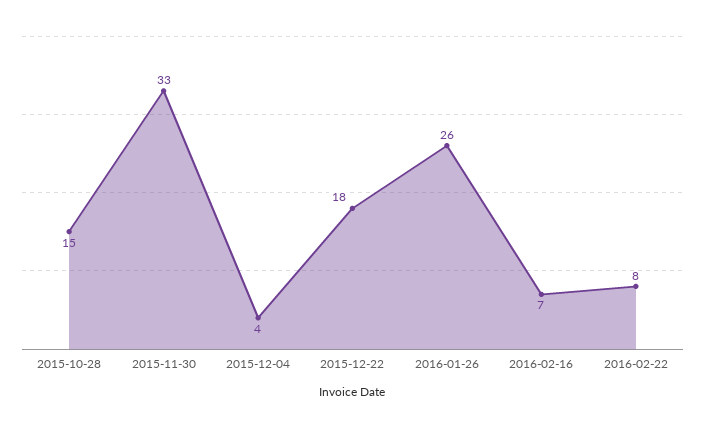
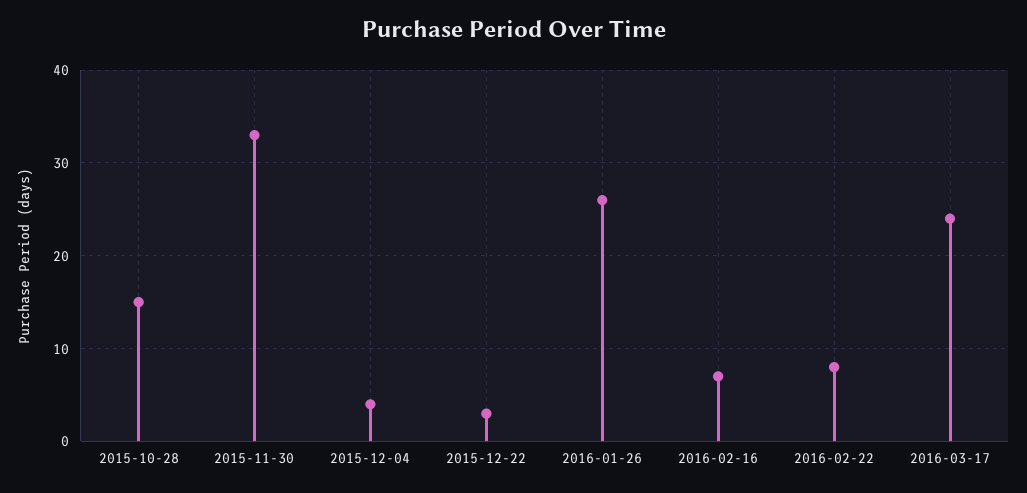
2015-12-22: 18 -> 3
2016-03-17: none -> 24

